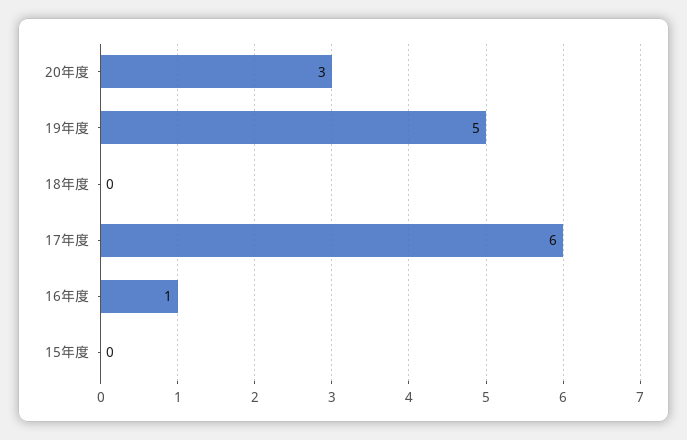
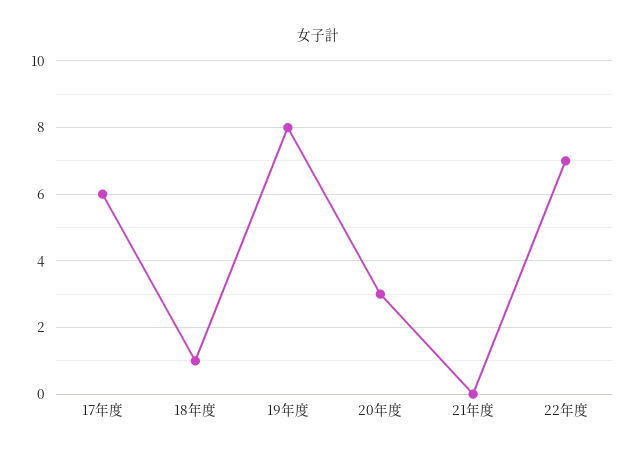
19年度: 5 -> 8
18年度: 0 -> 1
16年度: 1 -> none
15年度: 0 -> none
21年度: none -> 0
22年度: none -> 7

